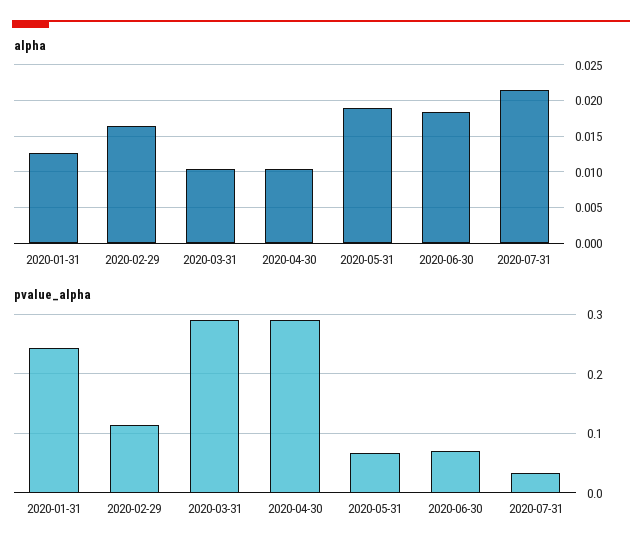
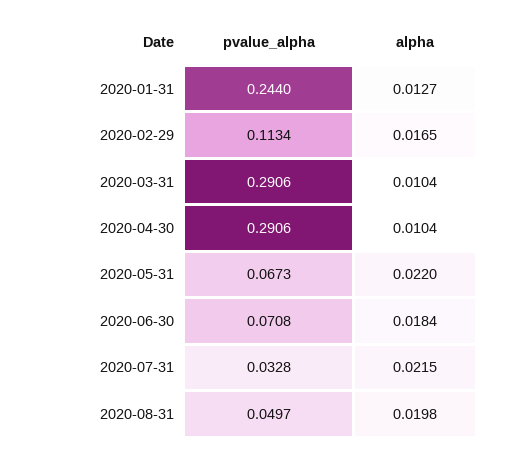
alpha, 2020-05-31: 0.019 -> 0.022
pvalue_alpha, 2020-08-31: none -> 0.0497
alpha, 2020-08-31: none -> 0.0198

